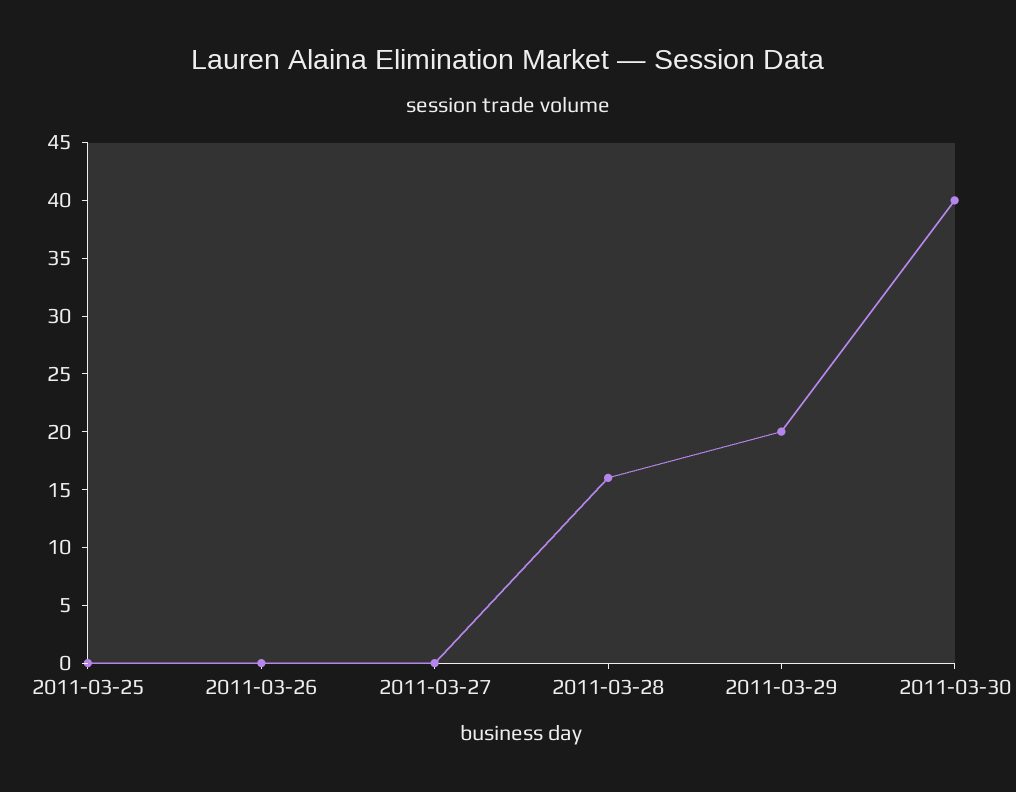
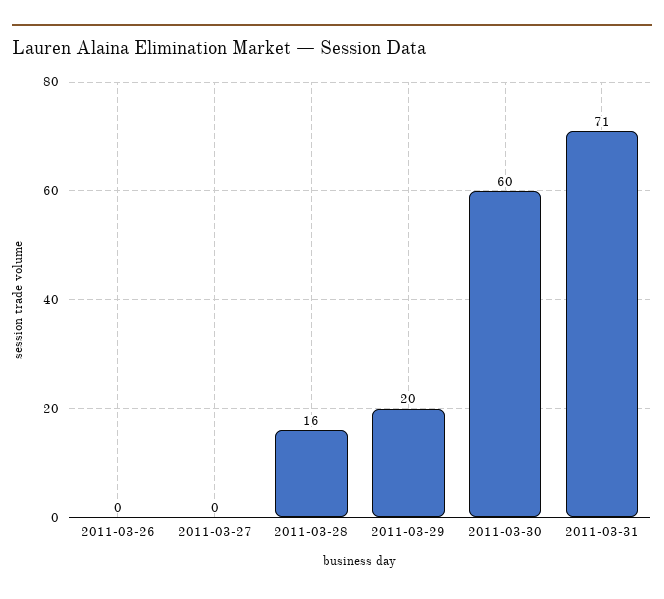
2011-03-25: 0 -> none
2011-03-30: 40 -> 60
2011-03-31: none -> 71

